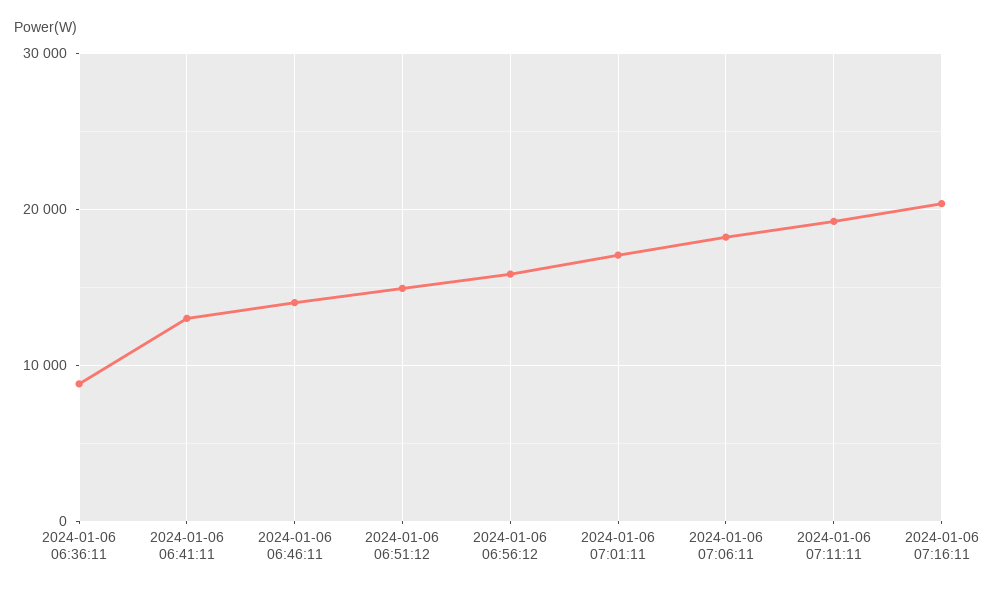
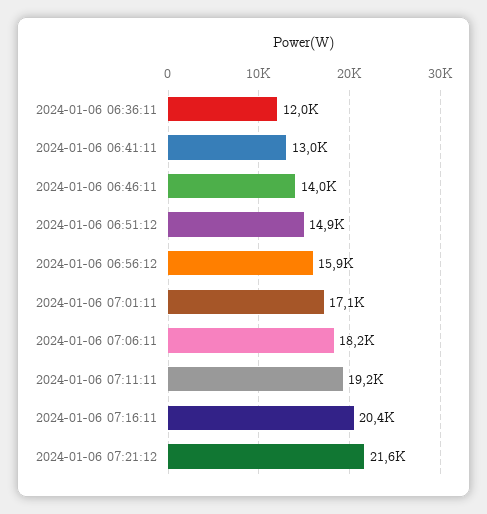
2024-01-06 06:36:11: 9000 -> 12000
2024-01-06 07:21:12: none -> 21600

